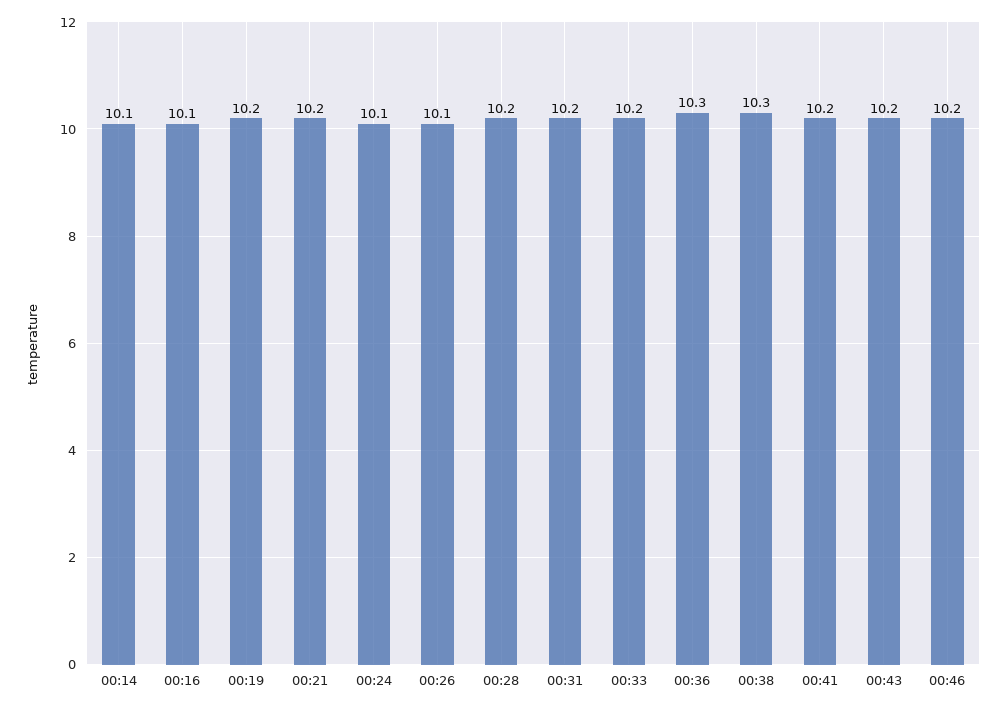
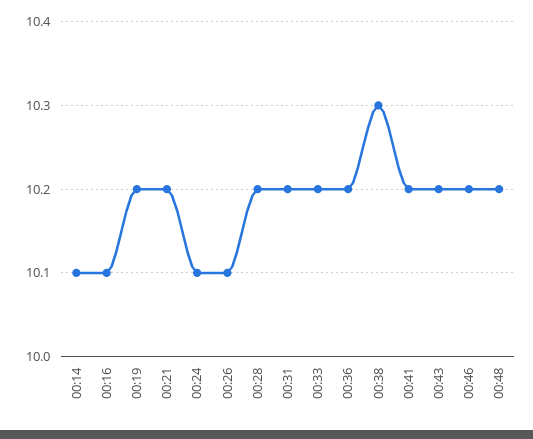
00:36: 10.3 -> 10.2
00:48: none -> 10.2

